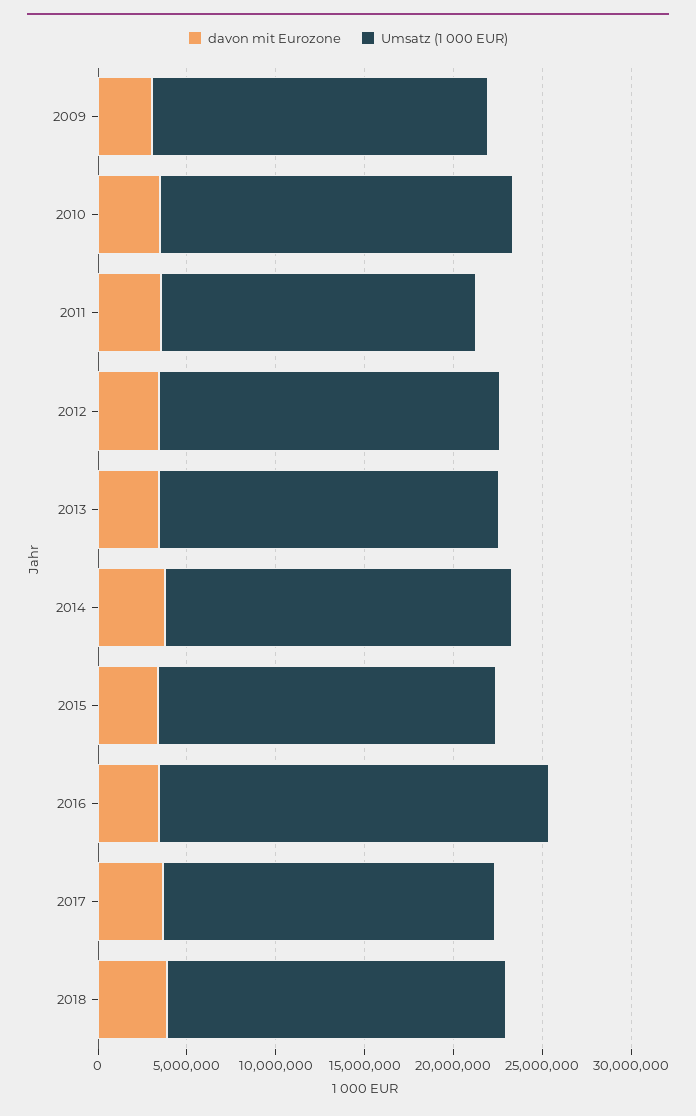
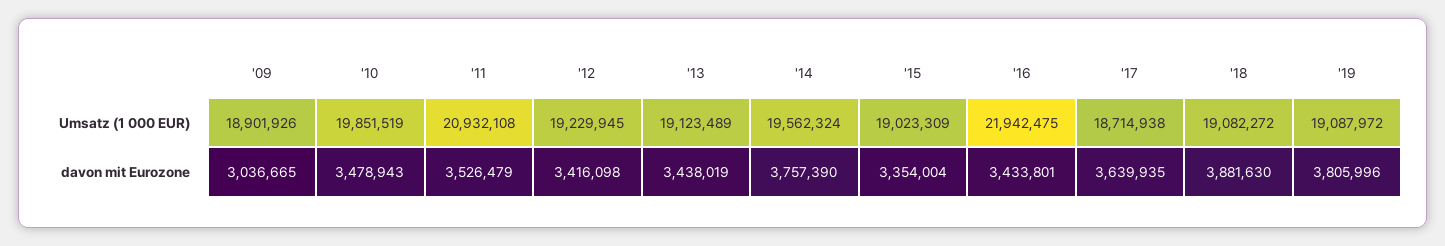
Umsatz (1 000 EUR), 2011: 18000000 -> 20932108
Umsatz (1 000 EUR), '19: none -> 19087972
davon mit Eurozone, '19: none -> 3805996

